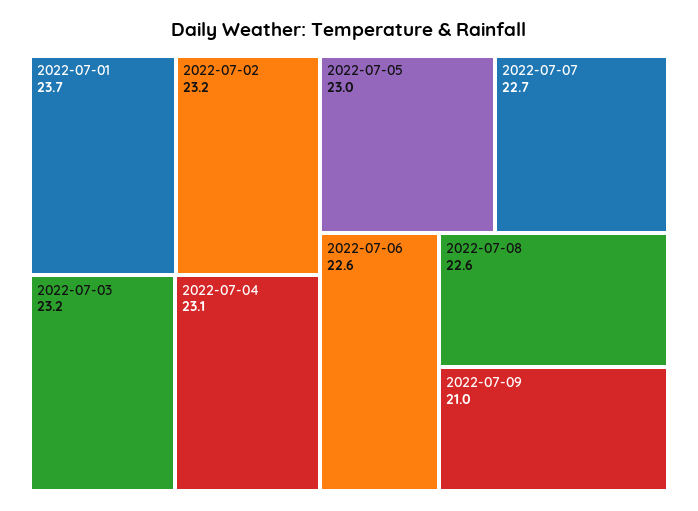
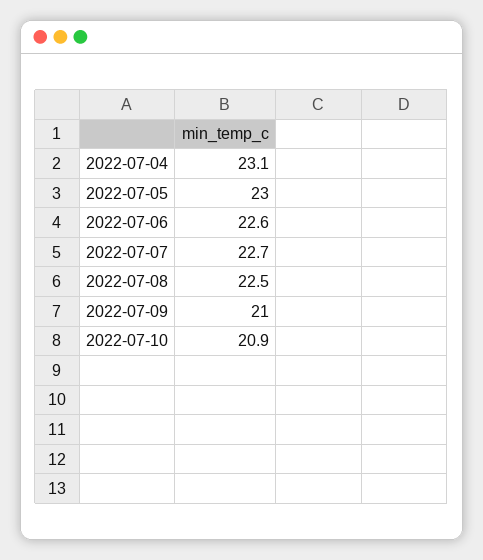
2022-07-01: 23.7 -> none
2022-07-02: 23.2 -> none
2022-07-03: 23.2 -> none
2022-07-08: 22.6 -> 22.5
2022-07-10: none -> 20.9

